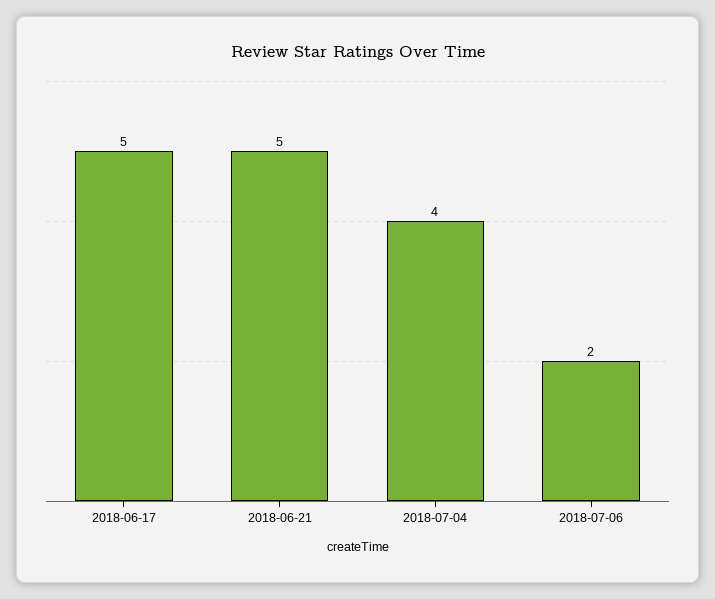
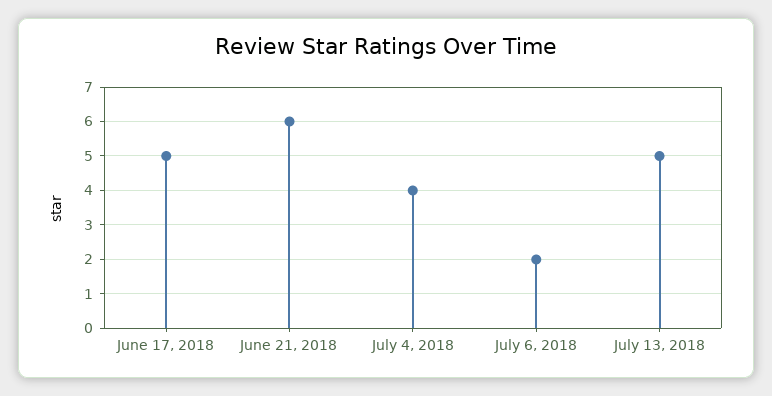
2018-06-21: 5 -> 6
July 13, 2018: none -> 5

